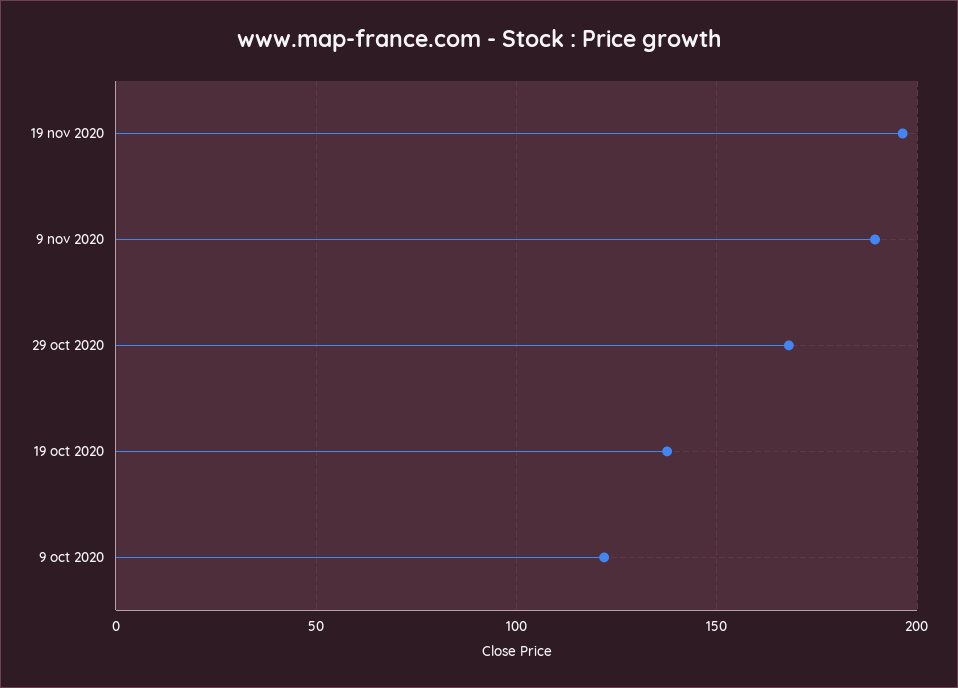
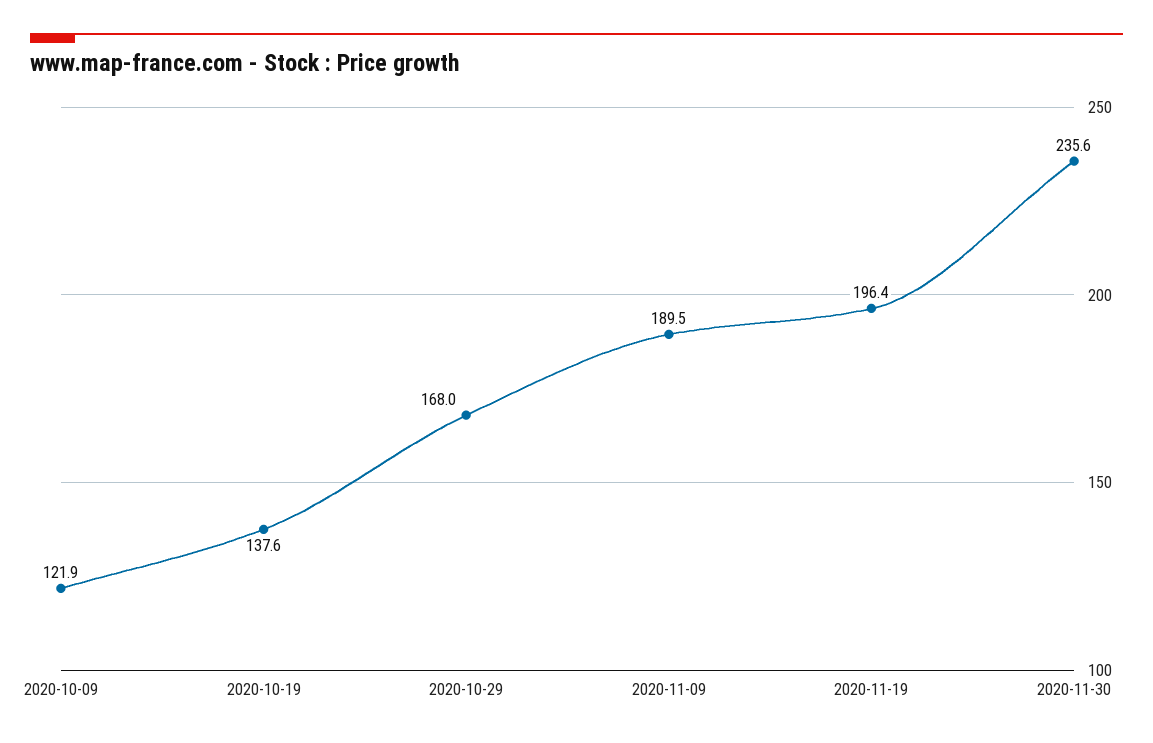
2020-11-30: none -> 235.6

